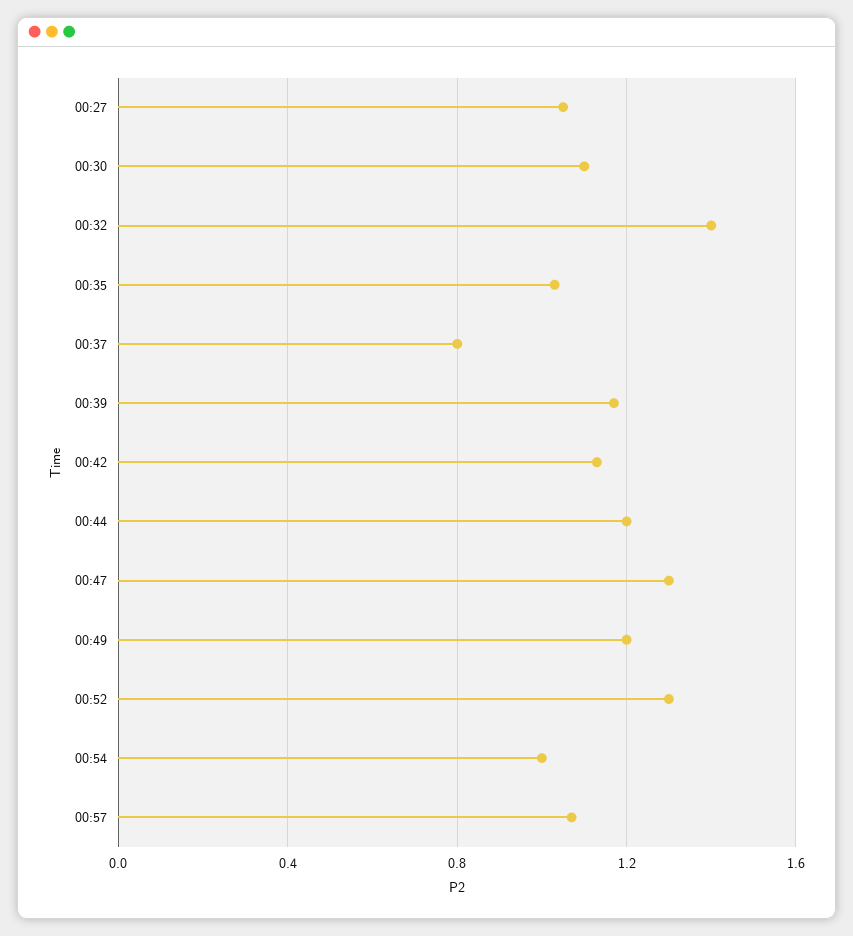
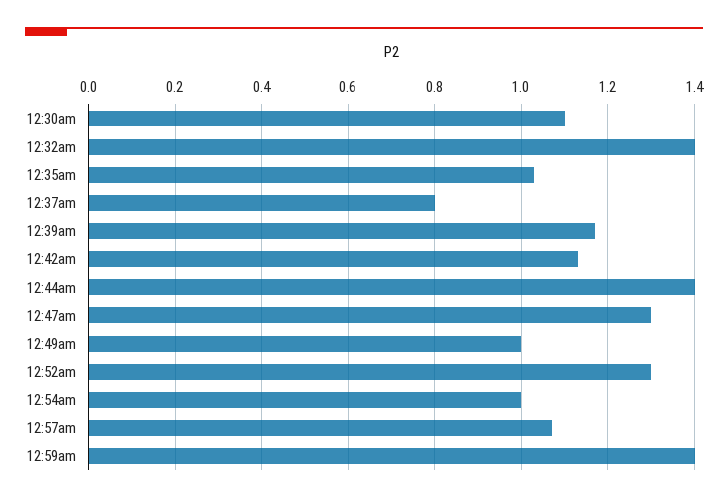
00:27: 1.05 -> none
00:44: 1.2 -> 1.4
00:49: 1.2 -> 1
12:59am: none -> 1.4

